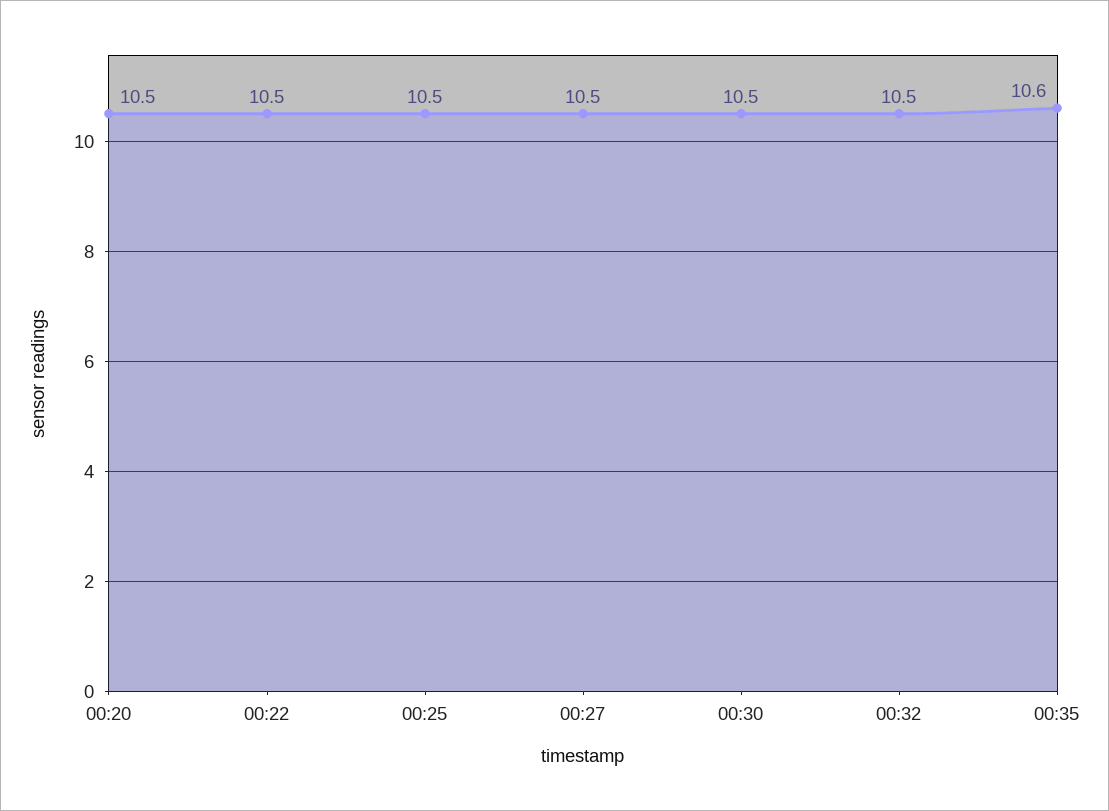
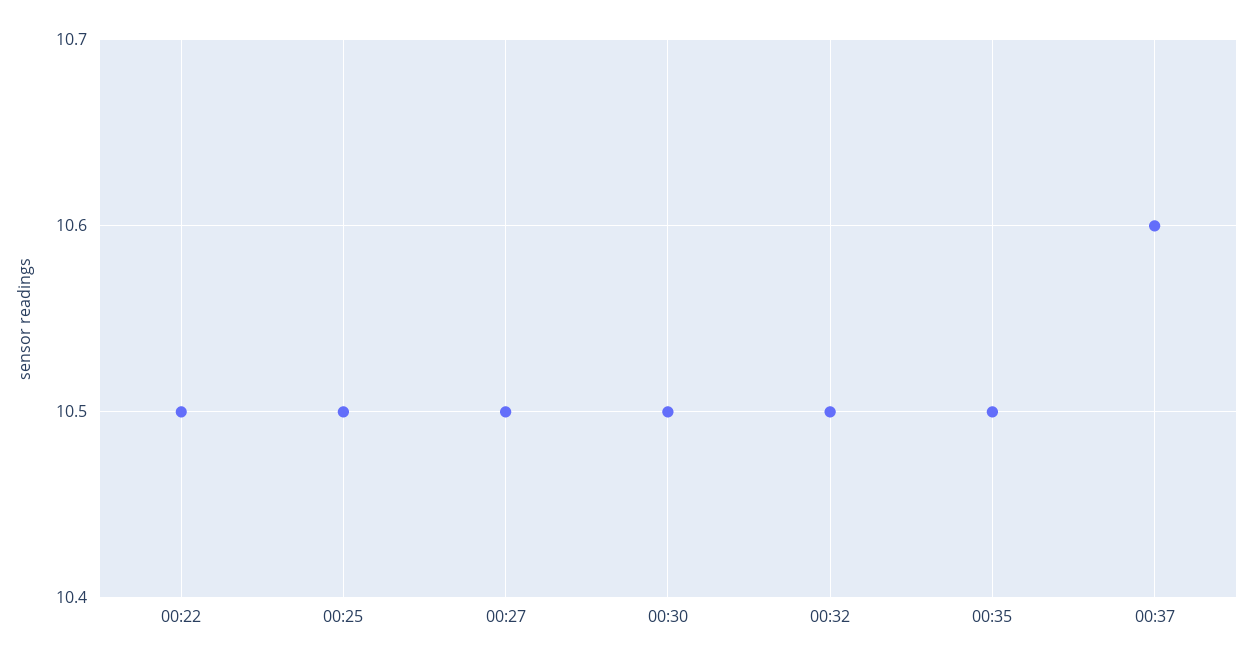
00:20: 10.5 -> none
00:35: 10.6 -> 10.5
00:37: none -> 10.6

